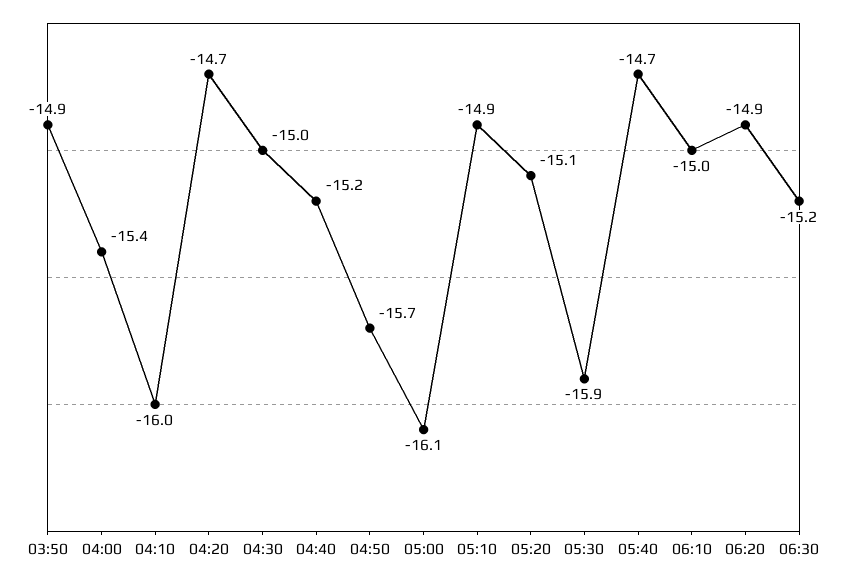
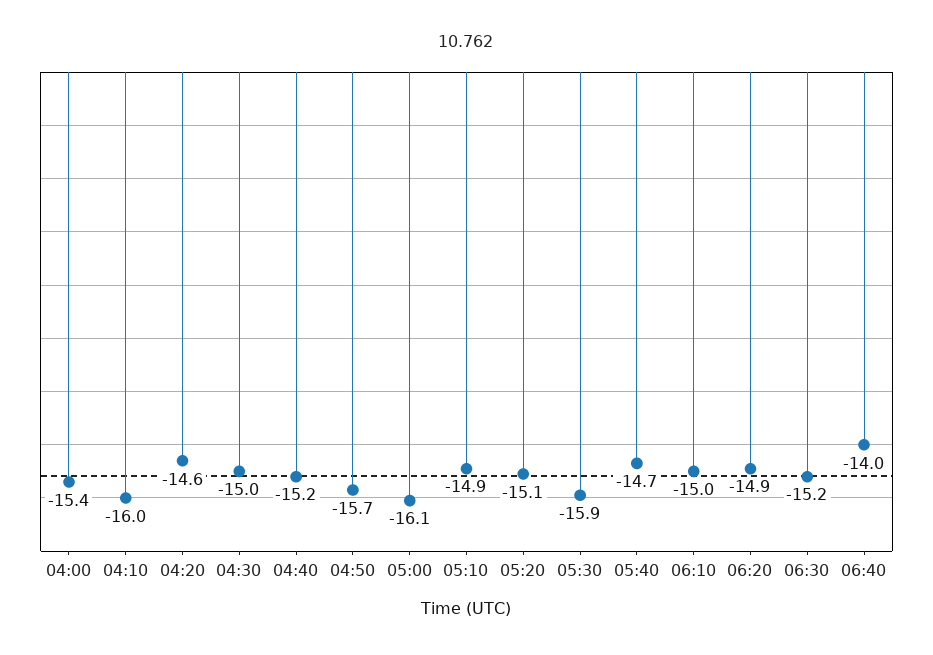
03:50: -14.9 -> none
04:20: -14.7 -> -14.6
06:40: none -> -14

